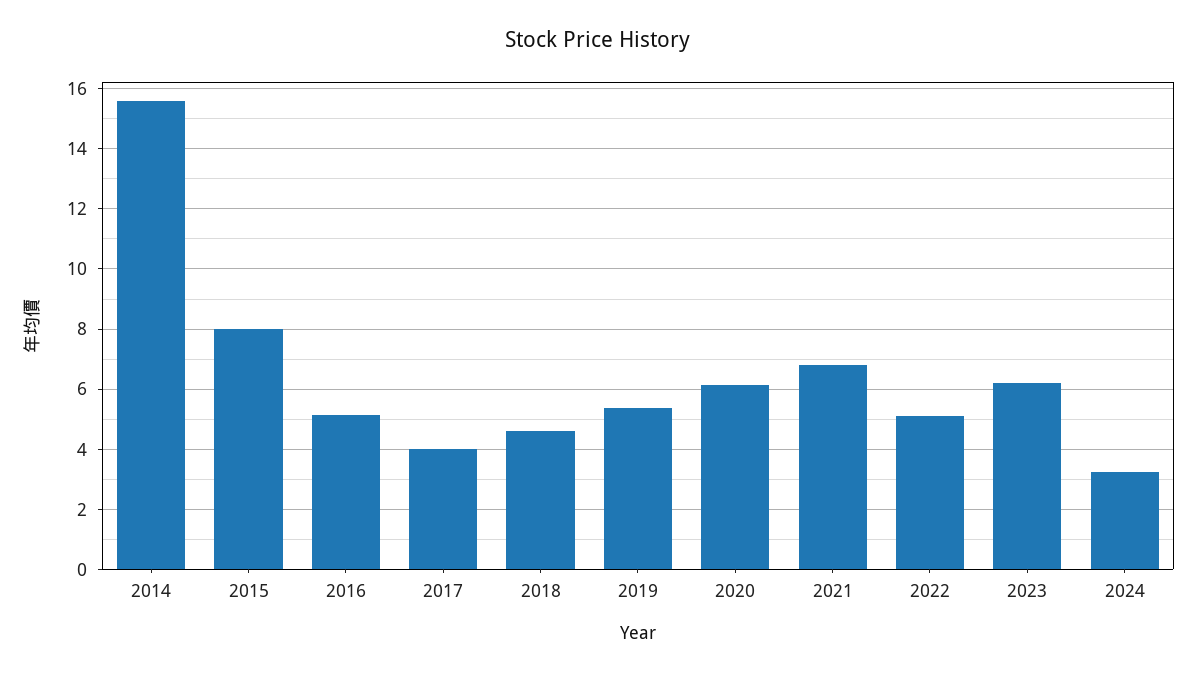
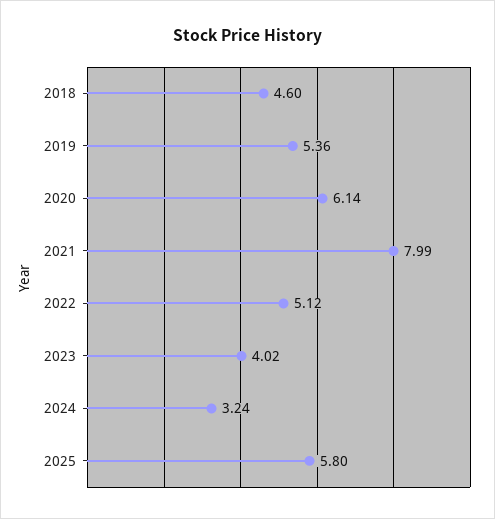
2014: 15.6 -> none
2015: 8 -> none
2016: 5.2 -> none
2017: 4 -> none
2021: 6.8 -> 7.99
2023: 6.2 -> 4.02
2025: none -> 5.8

